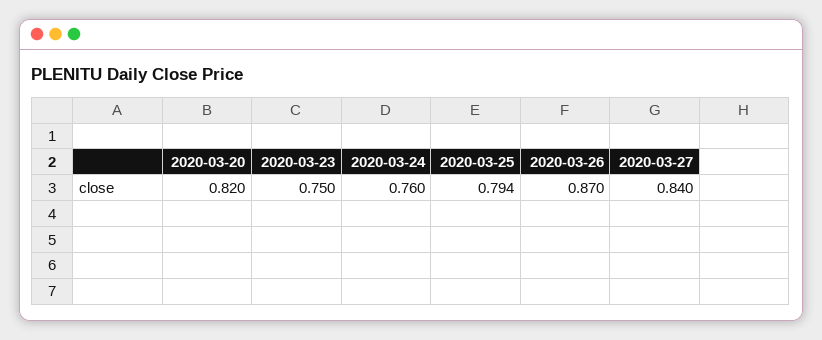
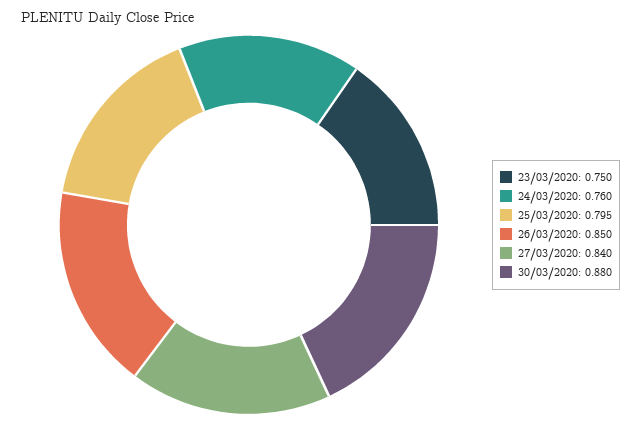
2020-03-20: 0.82 -> none
2020-03-25: 0.794 -> 0.795
2020-03-26: 0.87 -> 0.85
30/03/2020: none -> 0.88

